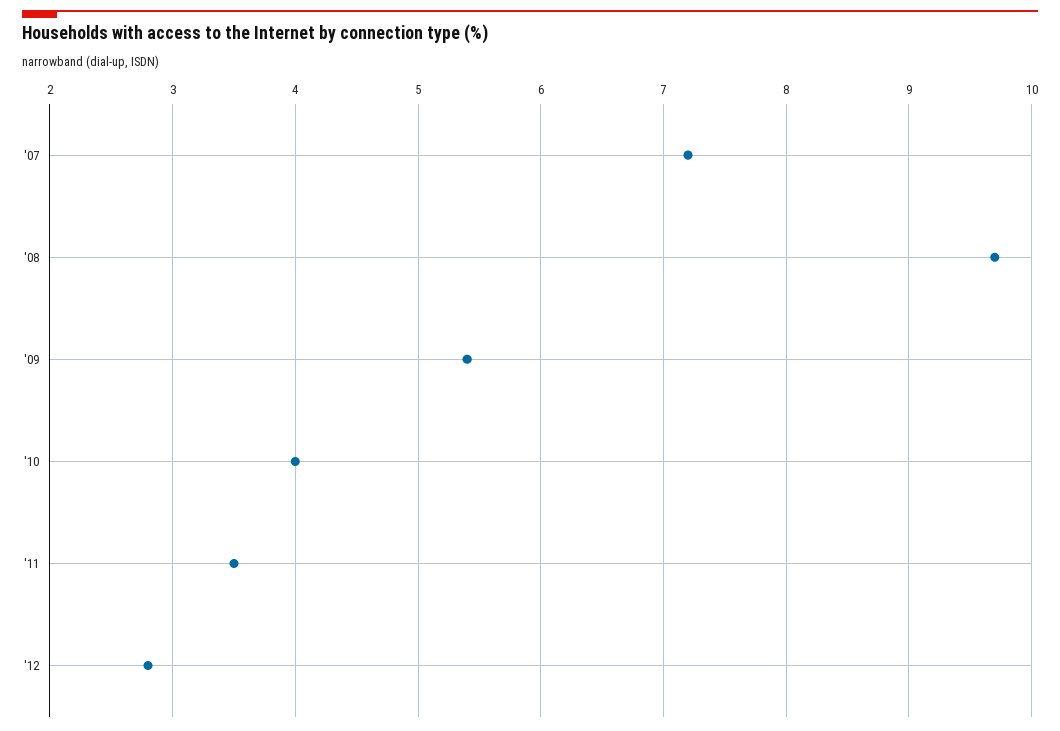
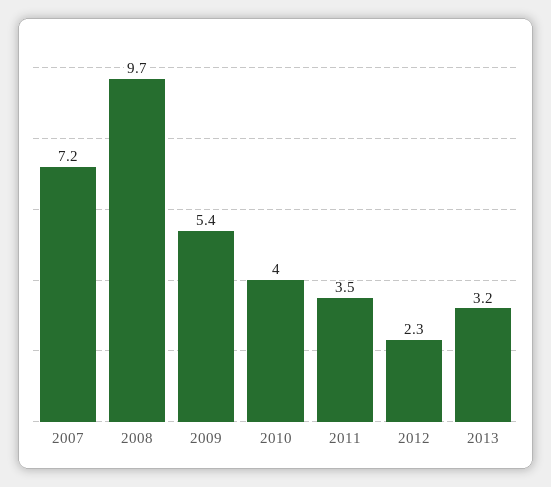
'12: 2.8 -> 2.3
2013: none -> 3.2

